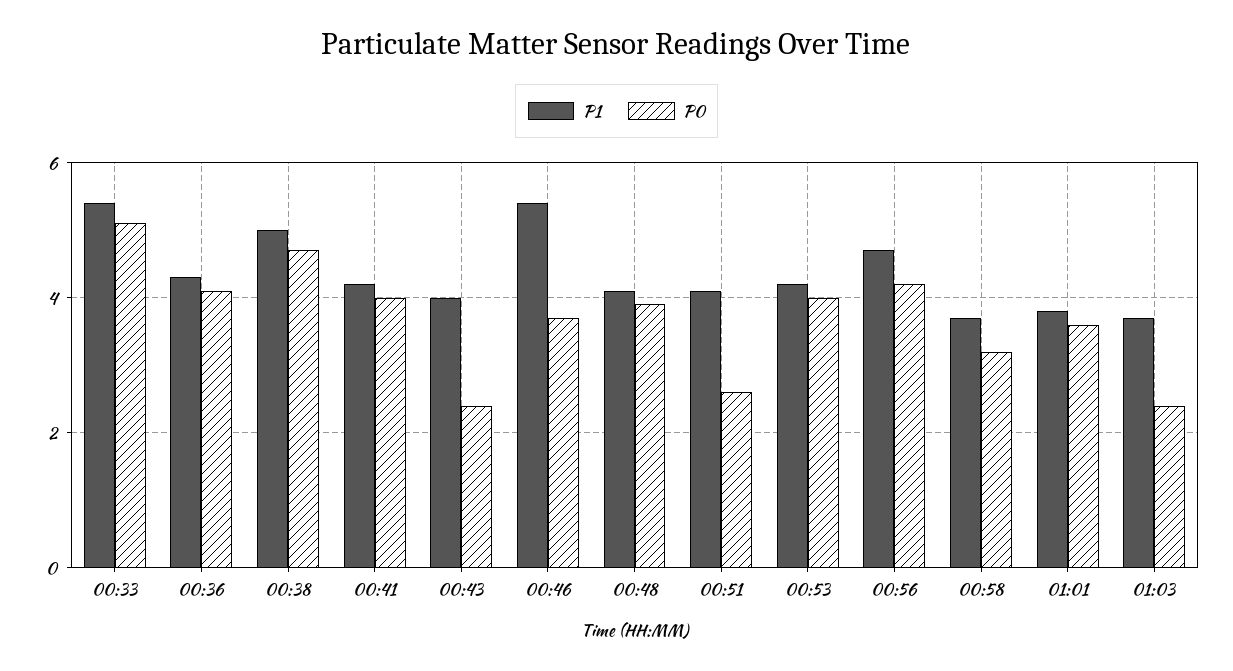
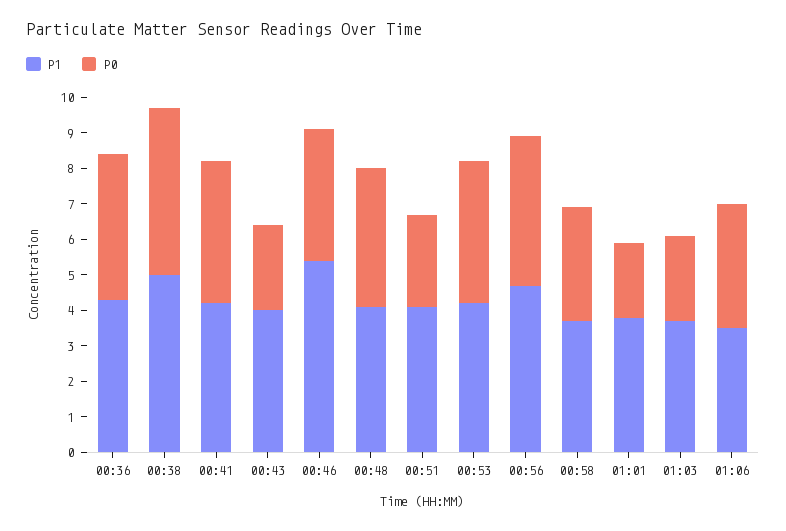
P1, 00:33: 5.5 -> none
P0, 00:33: 5 -> none
P0, 01:01: 3.5 -> 2
P1, 01:06: none -> 3.5
P0, 01:06: none -> 3.5

